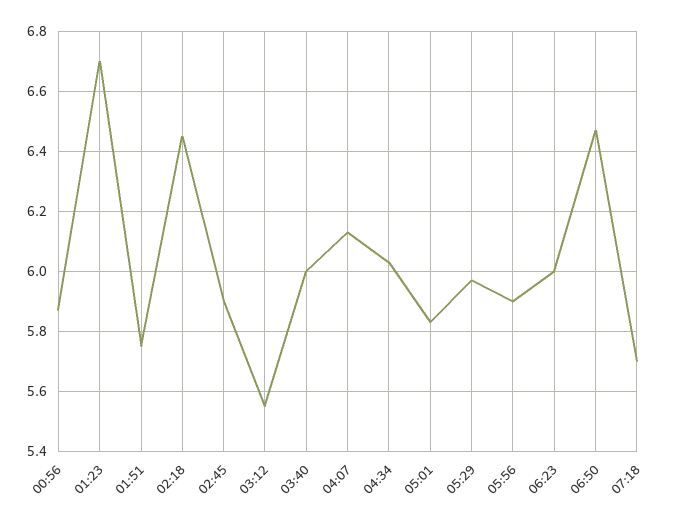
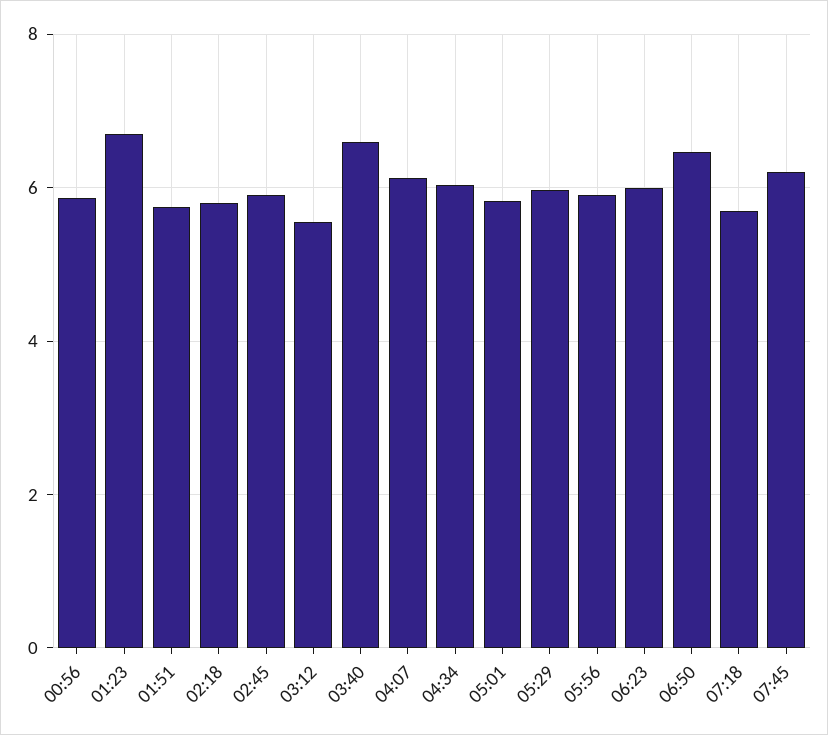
02:18: 6.45 -> 5.8
03:40: 6 -> 6.6
07:45: none -> 6.2

